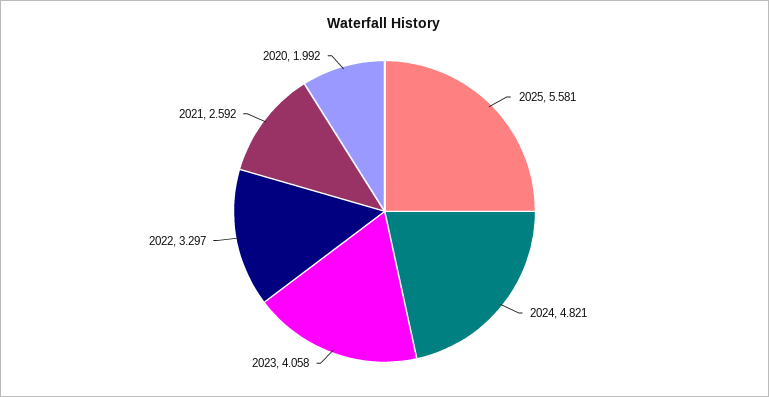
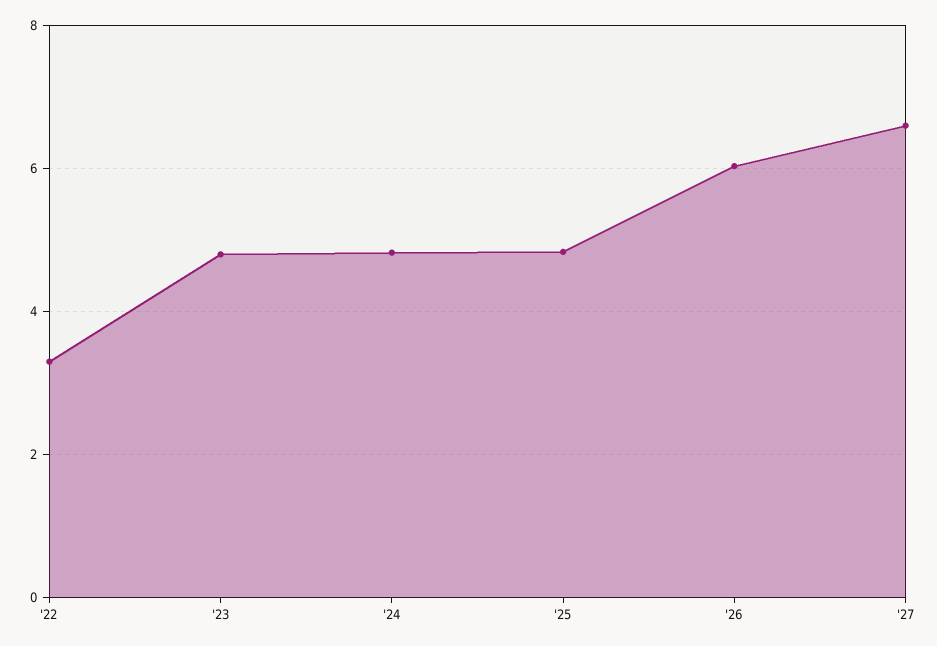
2025: 5.581 -> 4.8
2023: 4.058 -> 4.8
2021: 2.592 -> none
2020: 1.992 -> none
'26: none -> 6
'27: none -> 6.6

